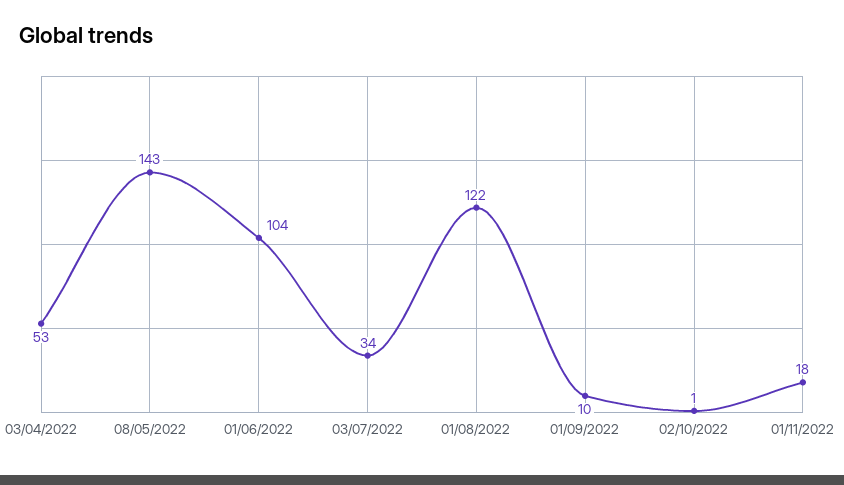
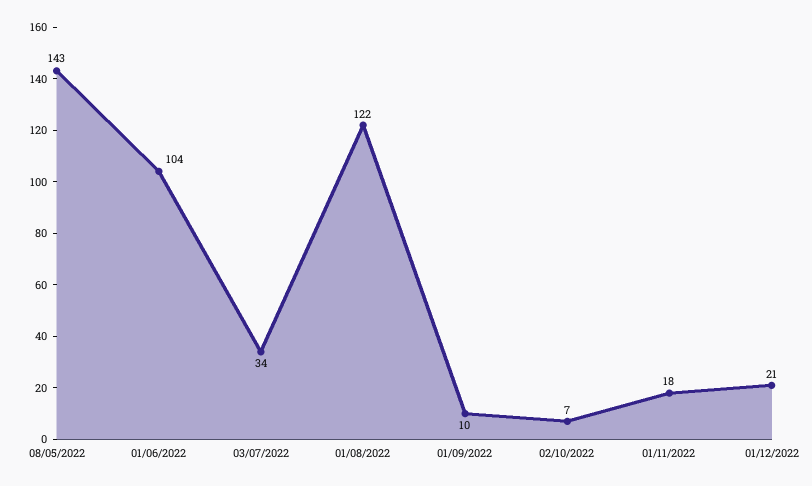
03/04/2022: 53 -> none
02/10/2022: 1 -> 7
01/12/2022: none -> 21

